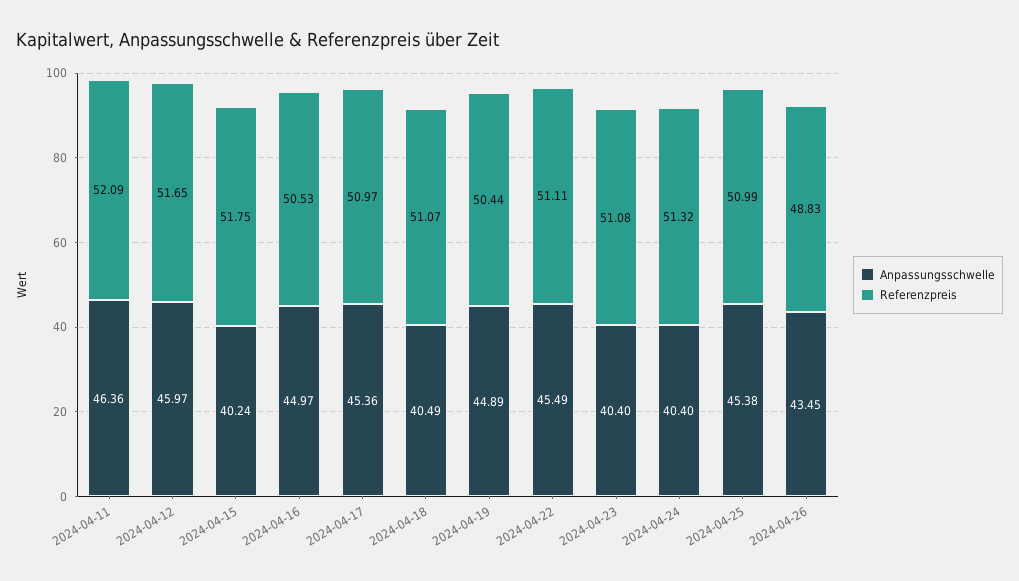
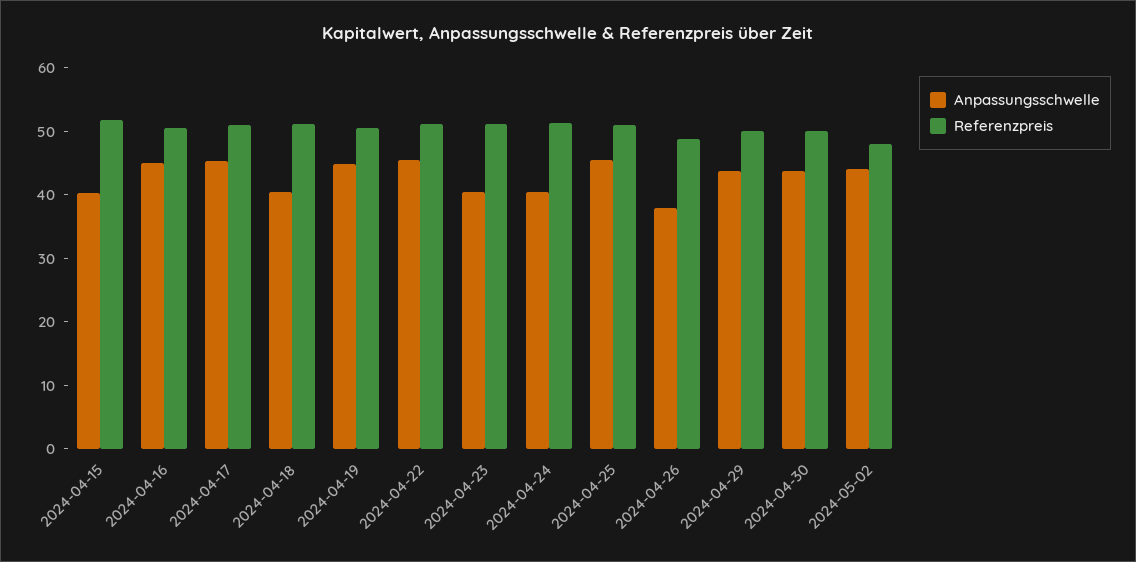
Anpassungsschwelle, 2024-04-11: 46.36 -> none
Referenzpreis, 2024-04-11: 52.09 -> none
Anpassungsschwelle, 2024-04-12: 45.97 -> none
Referenzpreis, 2024-04-12: 51.65 -> none
Anpassungsschwelle, 2024-04-26: 43.45 -> 38
Anpassungsschwelle, 2024-04-29: none -> 44
Referenzpreis, 2024-04-29: none -> 50
Anpassungsschwelle, 2024-04-30: none -> 44
Referenzpreis, 2024-04-30: none -> 50
Anpassungsschwelle, 2024-05-02: none -> 44
Referenzpreis, 2024-05-02: none -> 48

